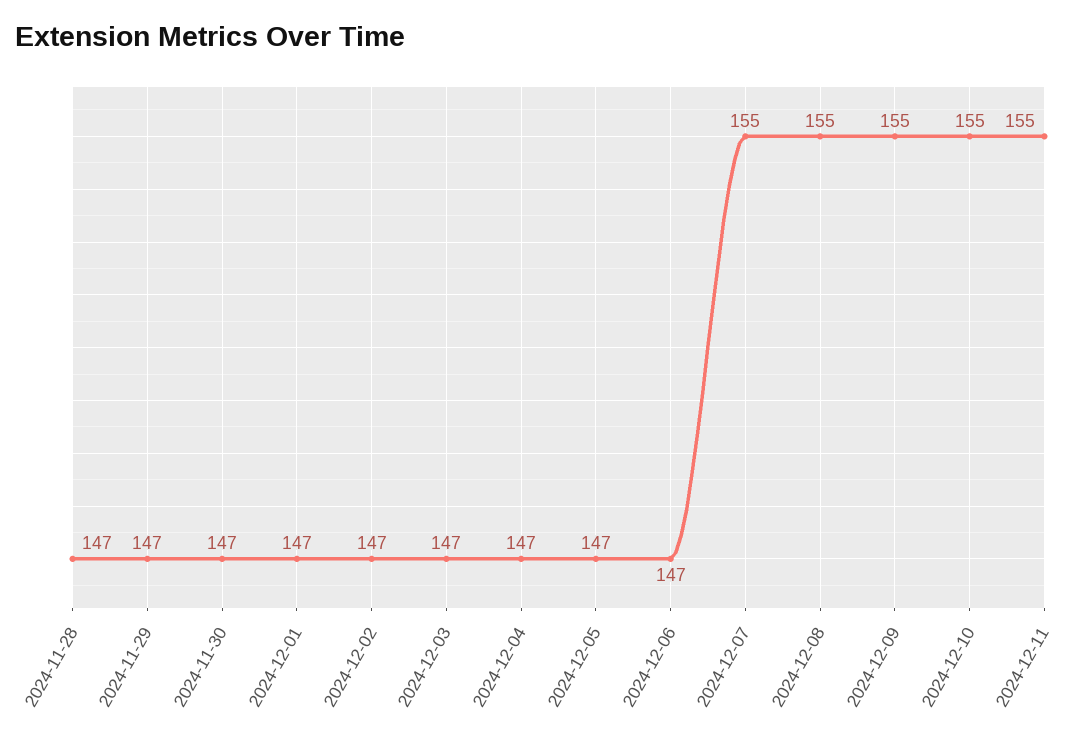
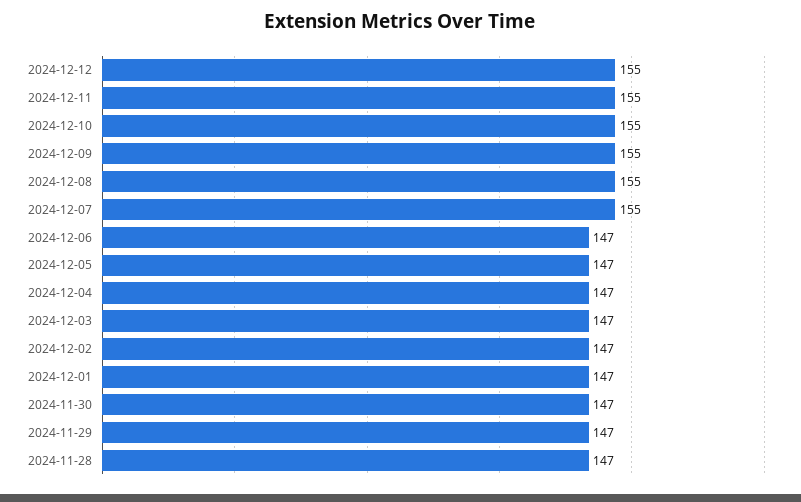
2024-12-12: none -> 155

